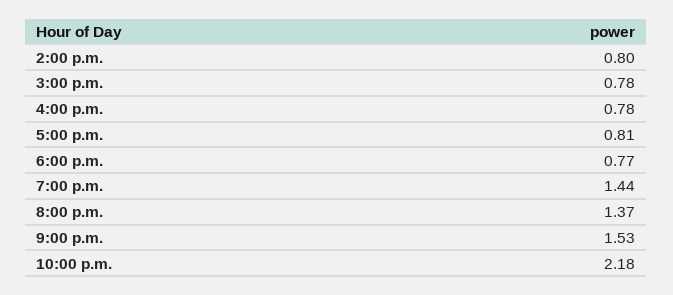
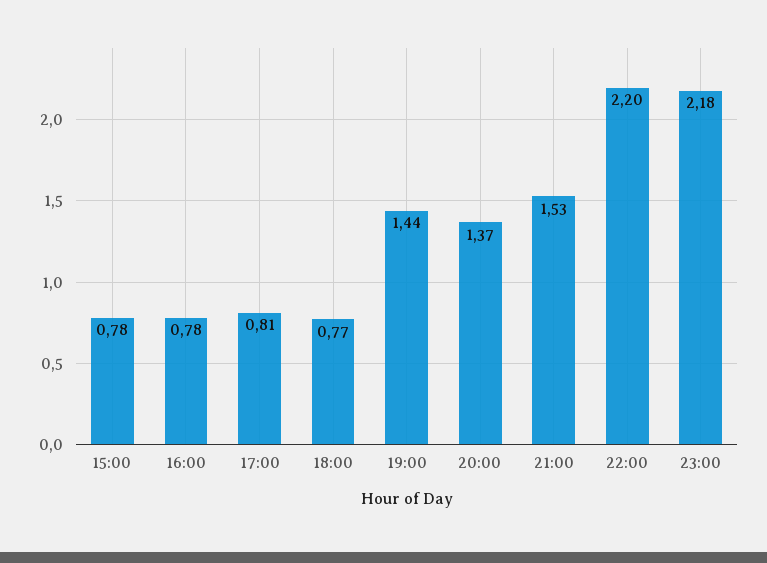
2:00 p.m.: 0.8 -> none
10:00 p.m.: 2.18 -> 2.2
23:00: none -> 2.18

